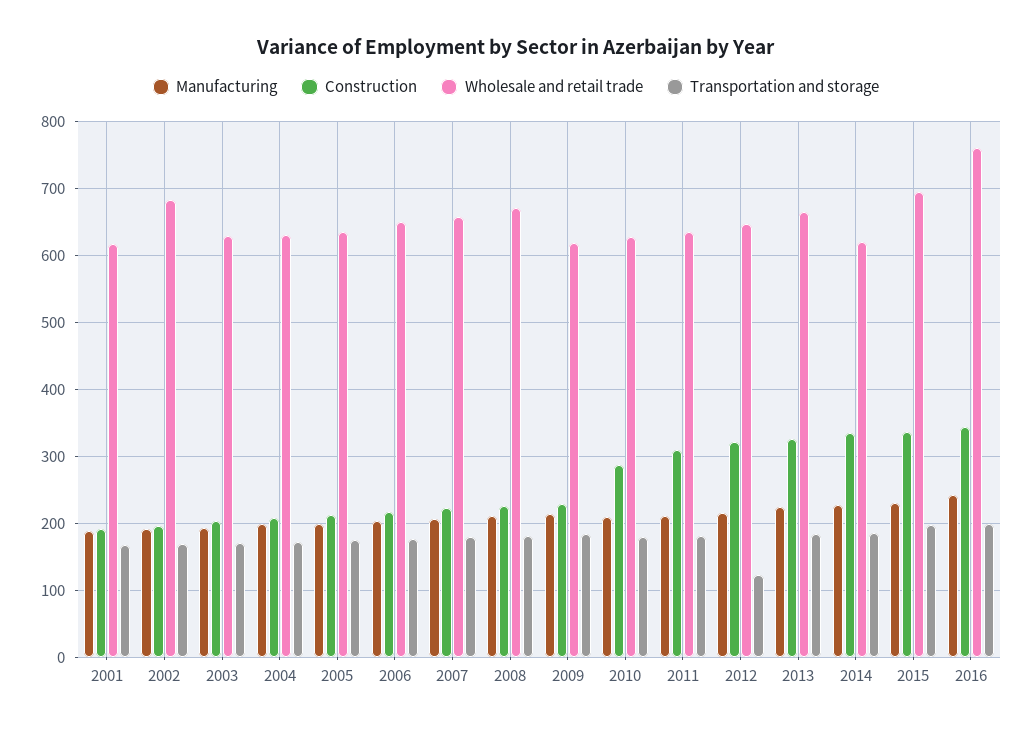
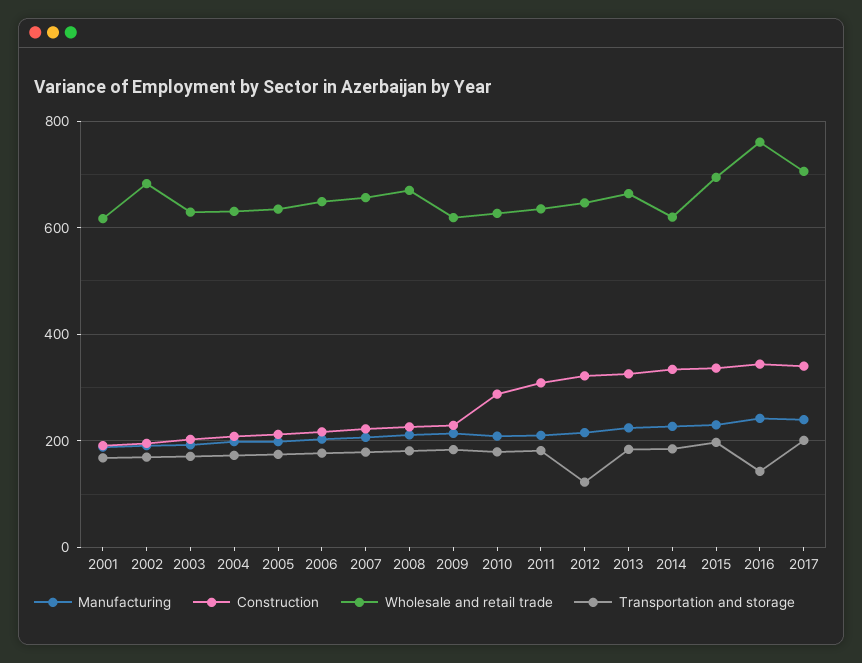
Transportation and storage, 2016: 200 -> 140
Manufacturing, 2017: none -> 240
Construction, 2017: none -> 340
Wholesale and retail trade, 2017: none -> 700
Transportation and storage, 2017: none -> 200

